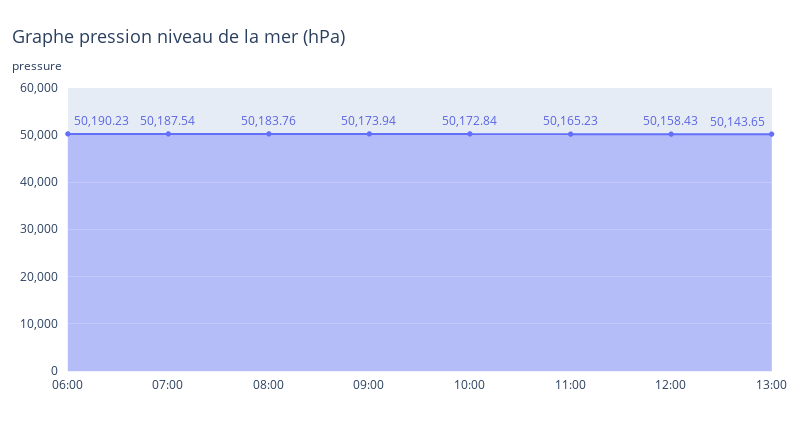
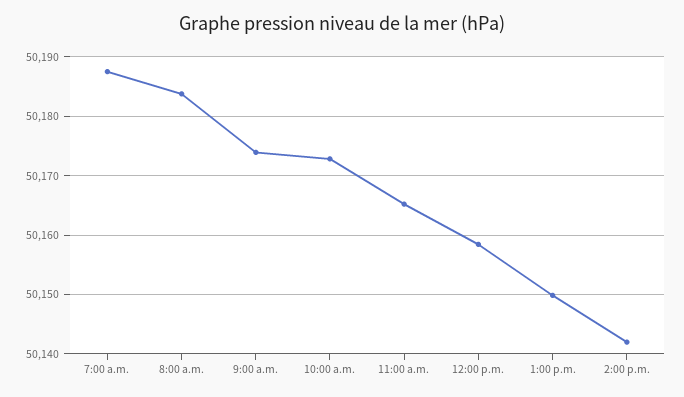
06:00: 50190.23 -> none
13:00: 50143.65 -> 50150
2:00 p.m.: none -> 50142

